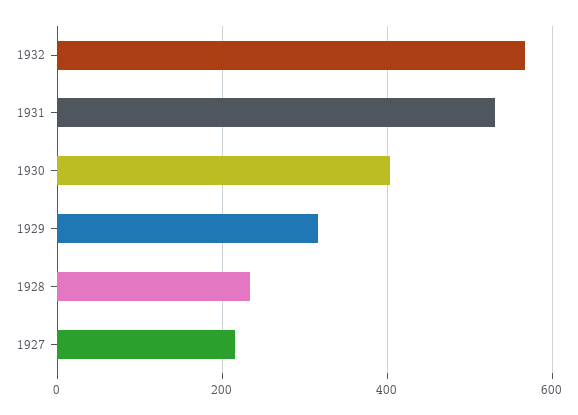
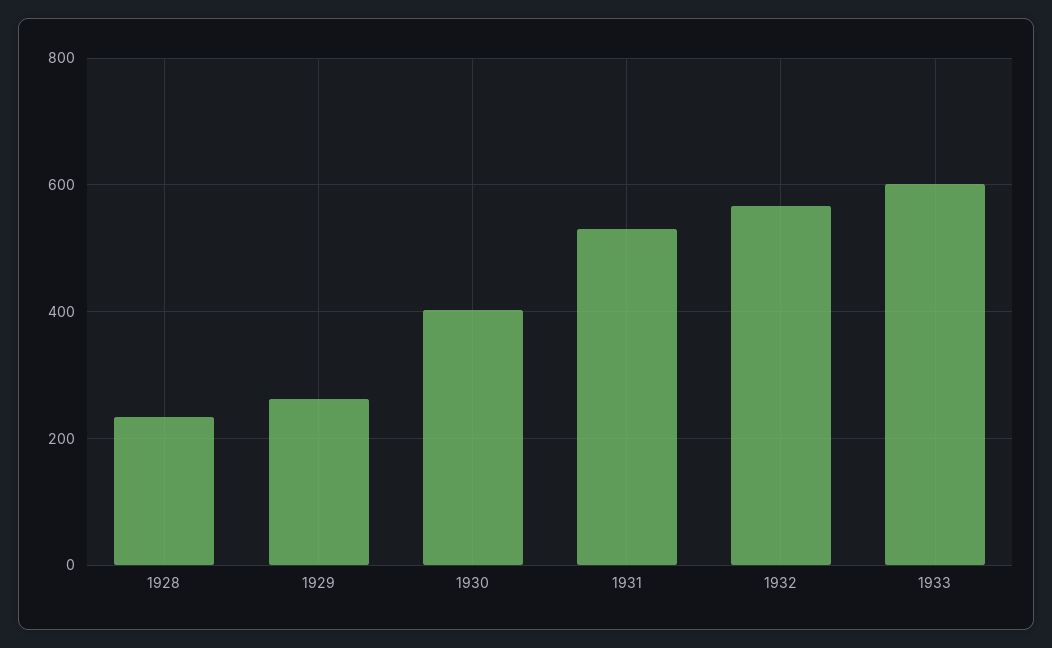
1929: 320 -> 260
1927: 220 -> none
1933: none -> 600

